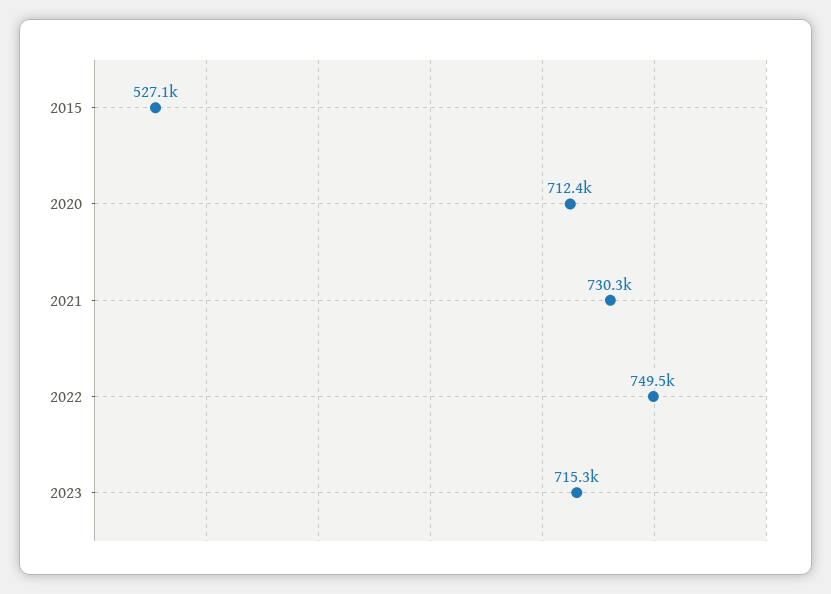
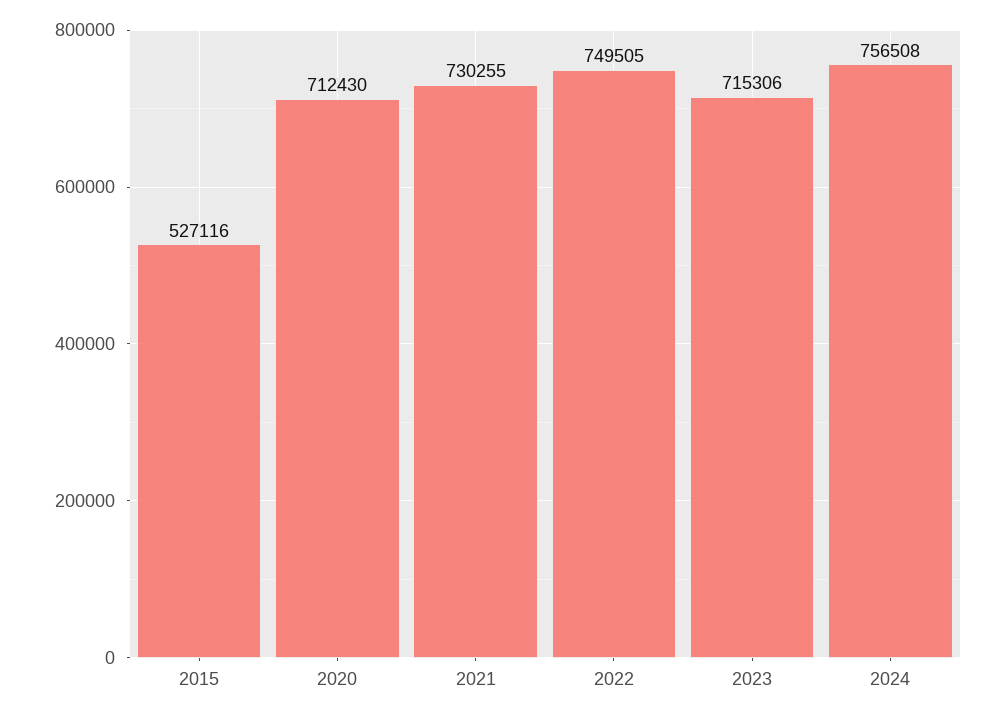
2024: none -> 756508

